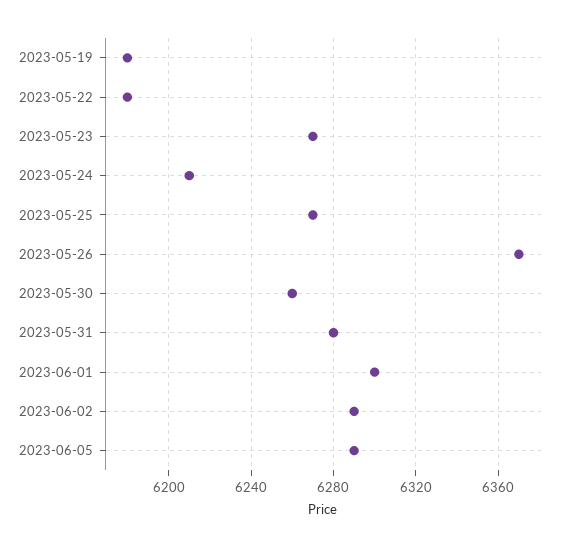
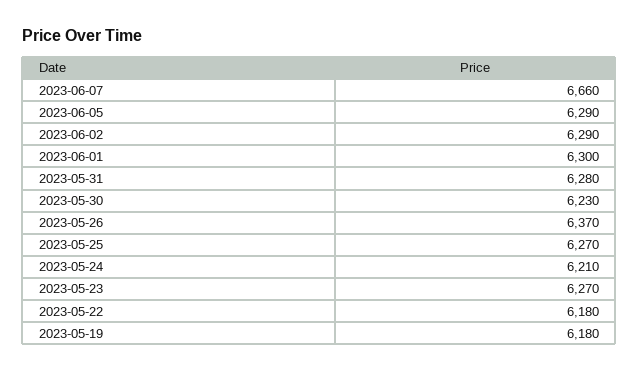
2023-05-30: 6260 -> 6230
2023-06-07: none -> 6660

